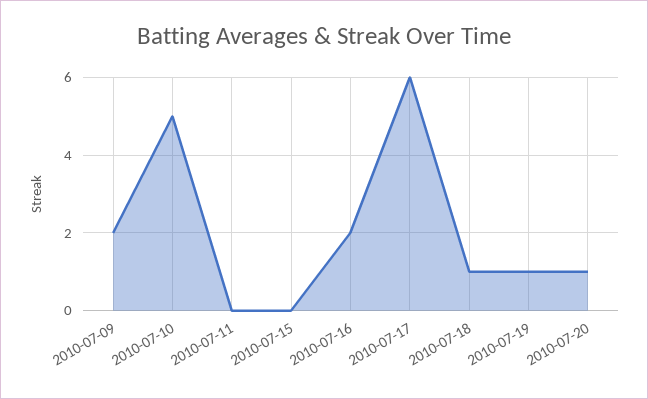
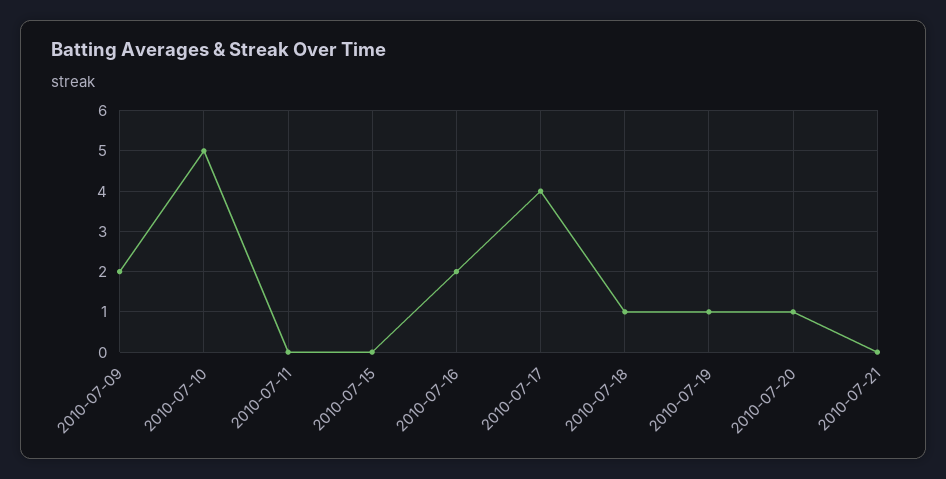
2010-07-17: 6 -> 4
2010-07-21: none -> 0

